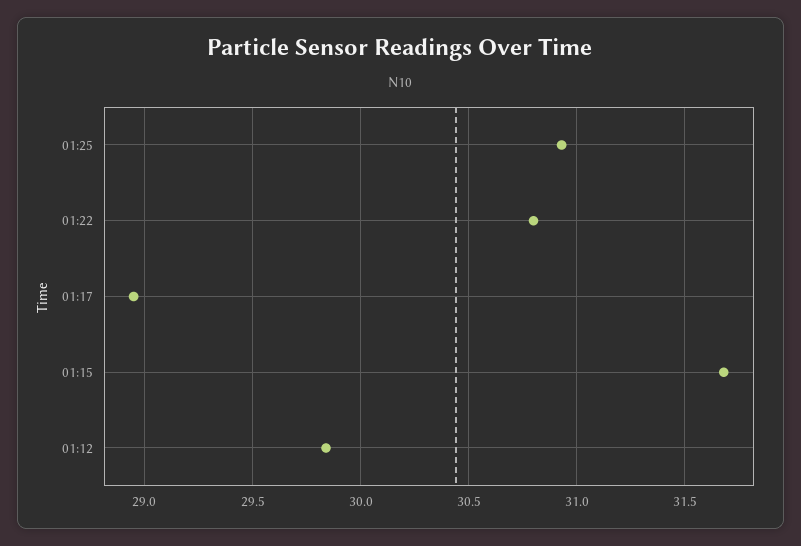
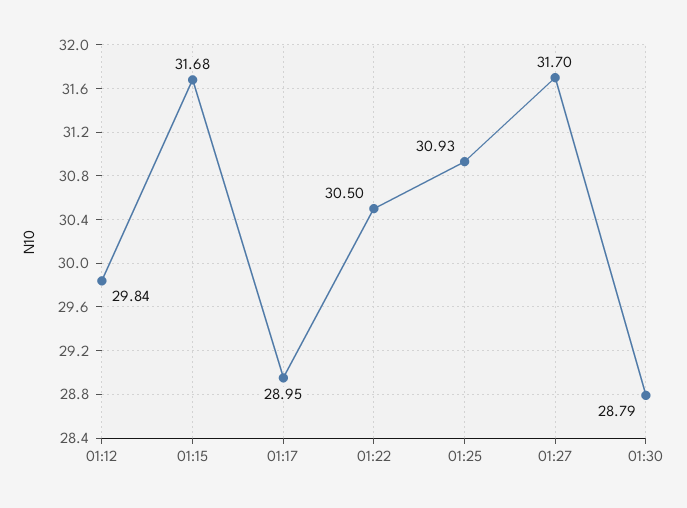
01:22: 30.8 -> 30.5
01:27: none -> 31.7
01:30: none -> 28.79

